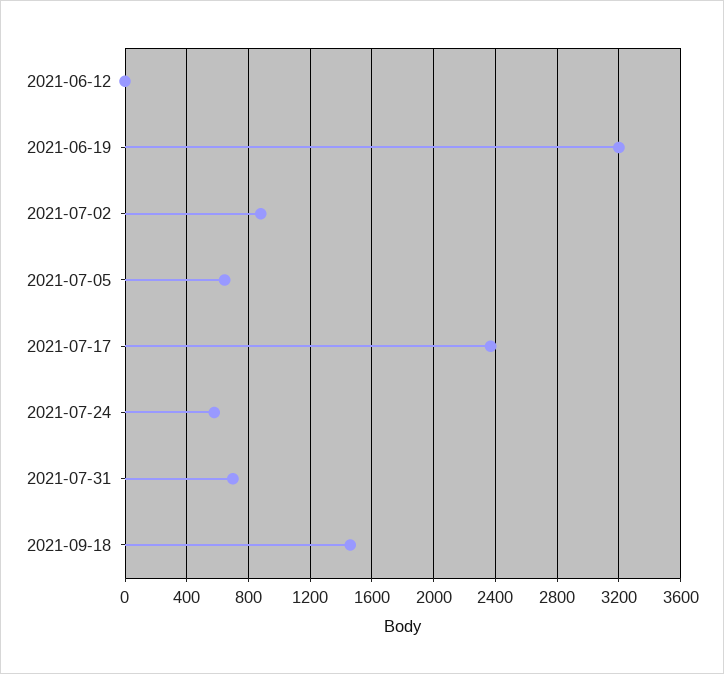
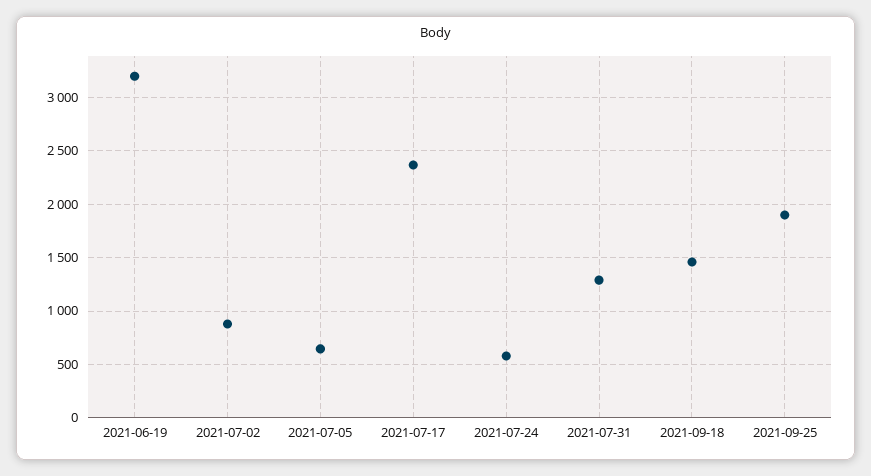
2021-06-12: 0 -> none
2021-07-31: 700 -> 1300
2021-09-25: none -> 1900

